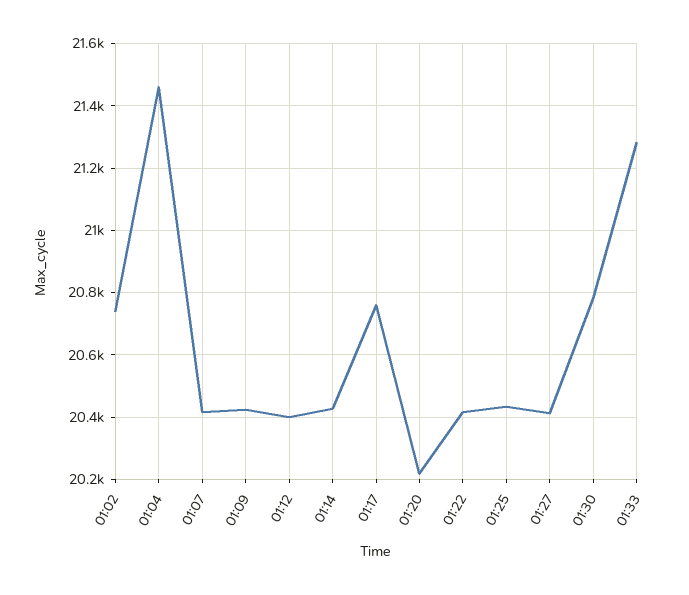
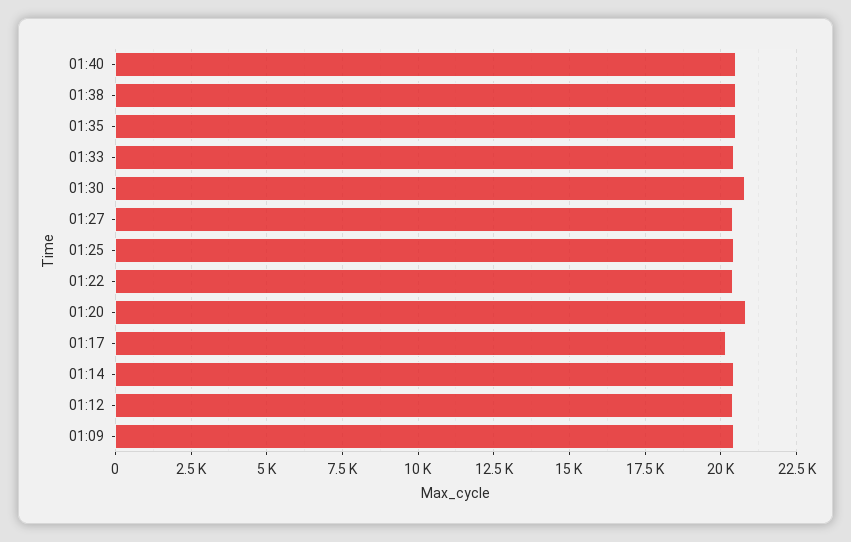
01:02: 20740 -> none
01:04: 21460 -> none
01:07: 20420 -> none
01:17: 20760 -> 20250
01:20: 20220 -> 20750
01:33: 21280 -> 20500
01:40: none -> 20500
01:38: none -> 20500
01:35: none -> 20500

